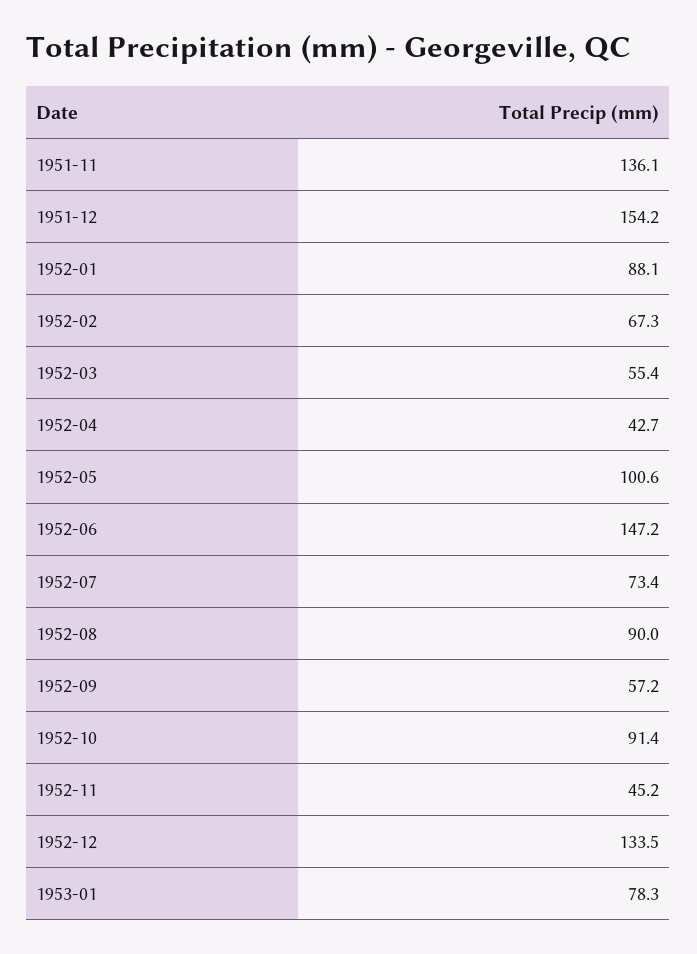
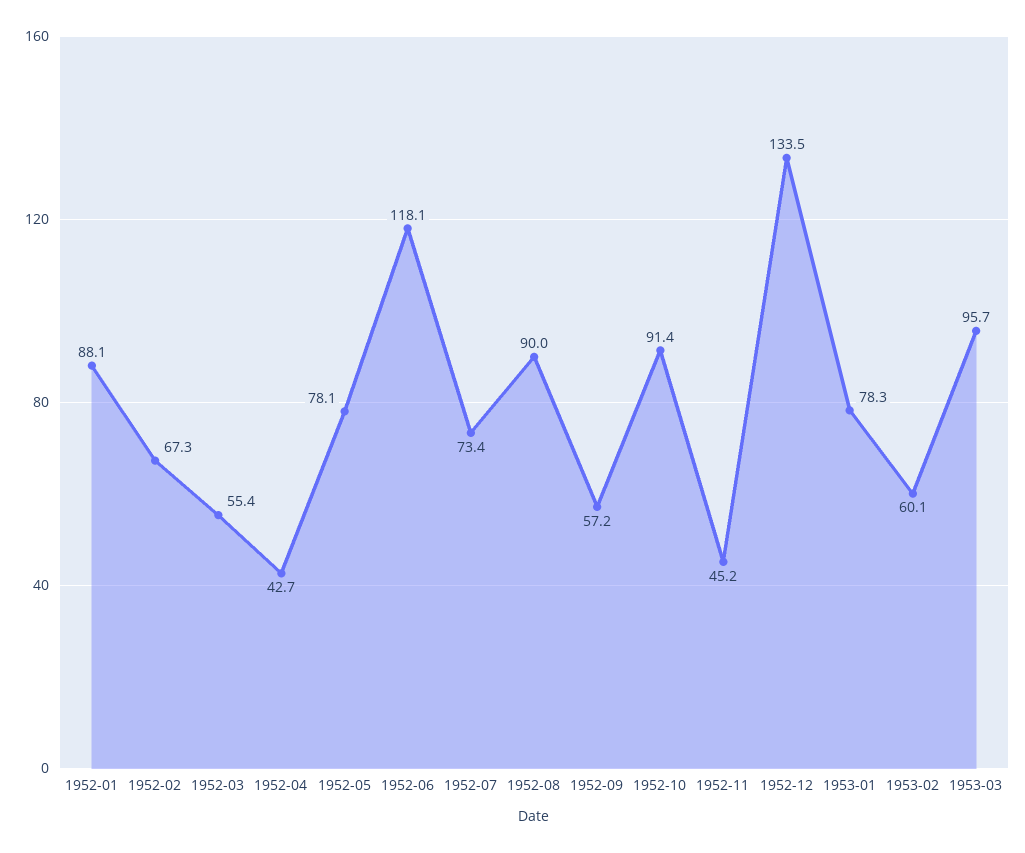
1951-11: 136.1 -> none
1951-12: 154.2 -> none
1952-05: 100.6 -> 78.1
1952-06: 147.2 -> 118.1
1953-02: none -> 60.1
1953-03: none -> 95.7

